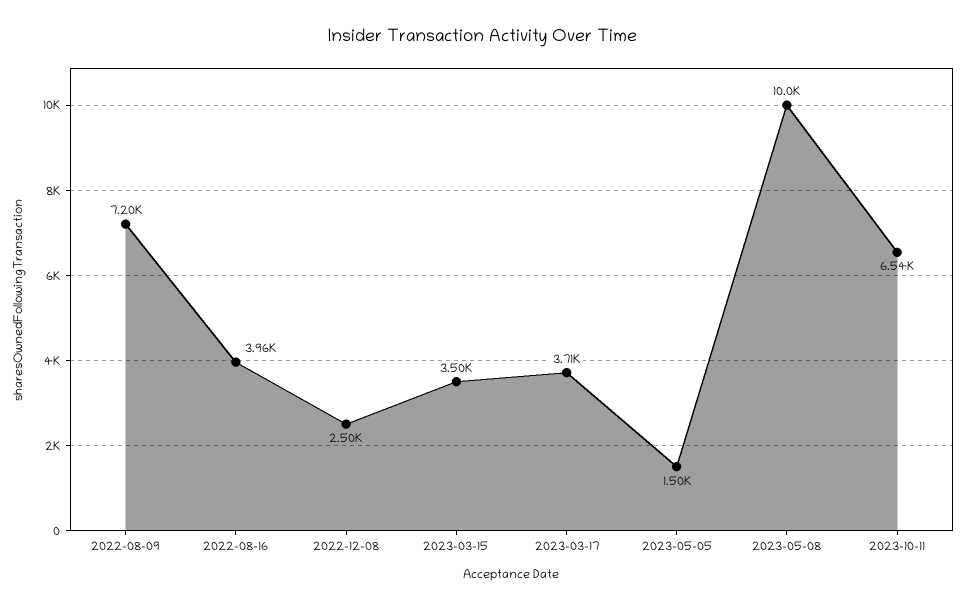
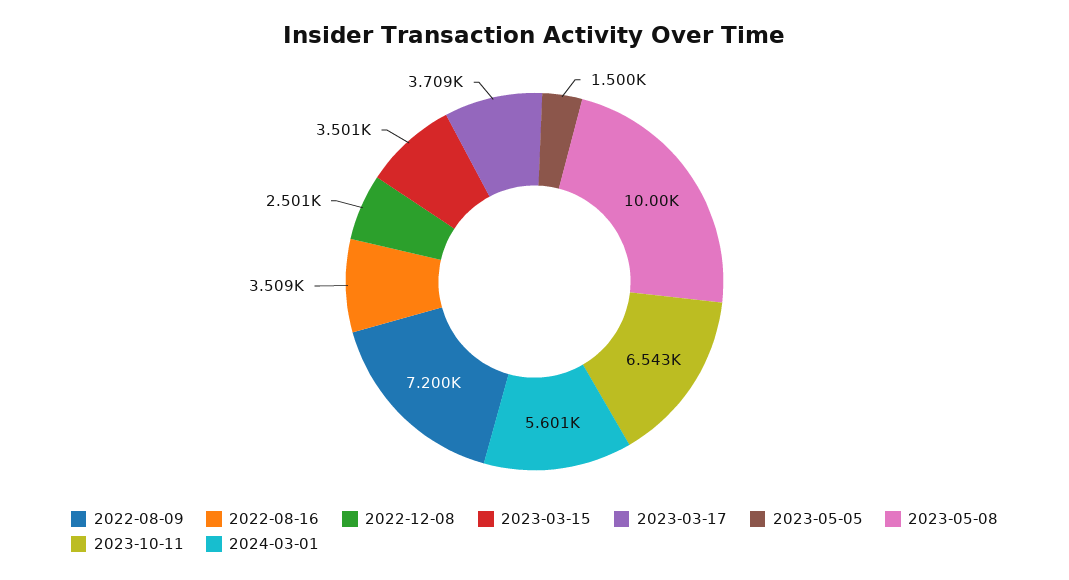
2022-08-16: 3960 -> 3509
2024-03-01: none -> 5601

